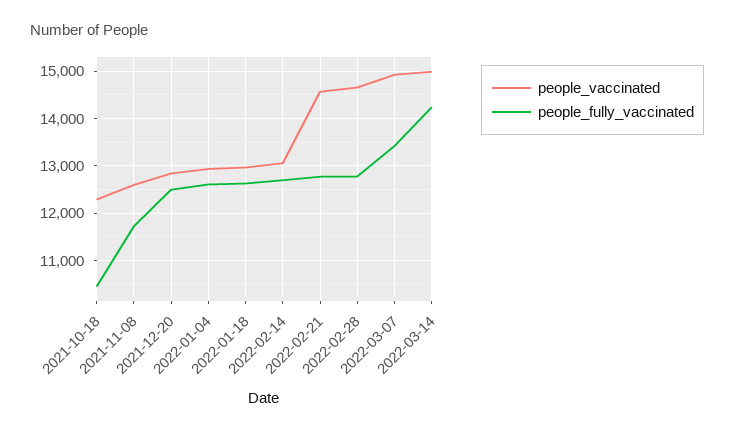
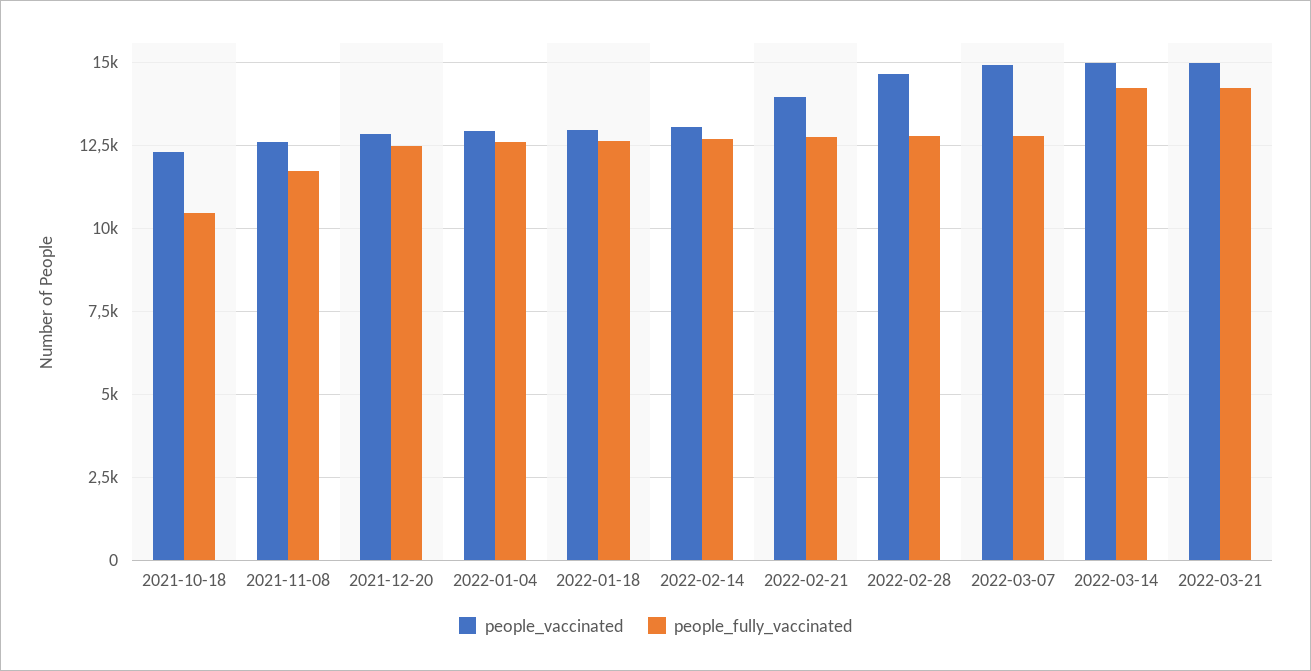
people_vaccinated, 2022-02-21: 14600 -> 14000
people_fully_vaccinated, 2022-03-07: 13400 -> 12750
people_vaccinated, 2022-03-21: none -> 15000
people_fully_vaccinated, 2022-03-21: none -> 14250

